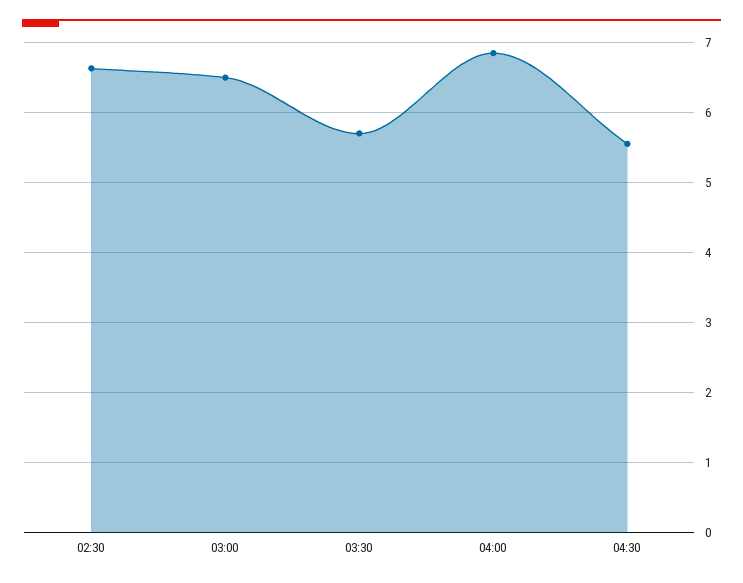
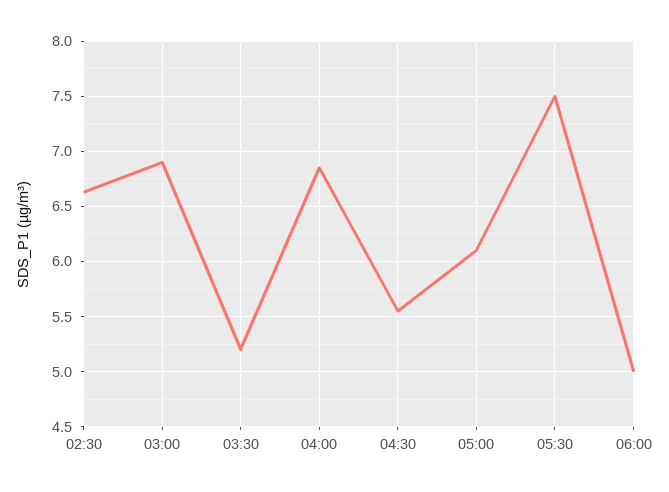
03:00: 6.5 -> 6.9
03:30: 5.7 -> 5.2
05:00: none -> 6.1
05:30: none -> 7.5
06:00: none -> 5

